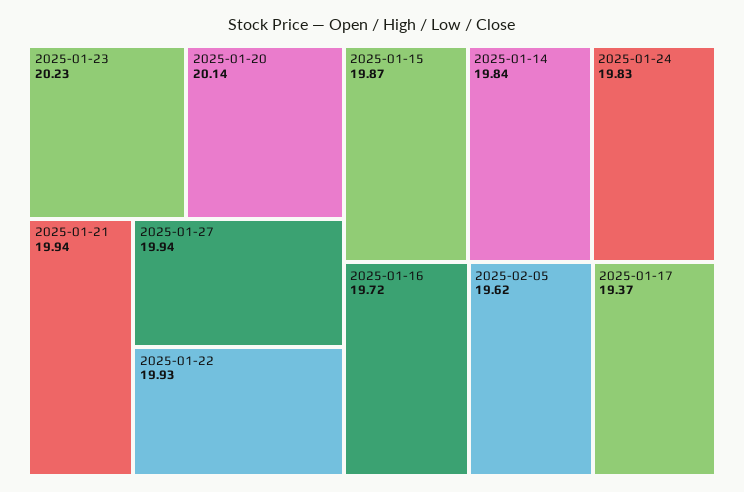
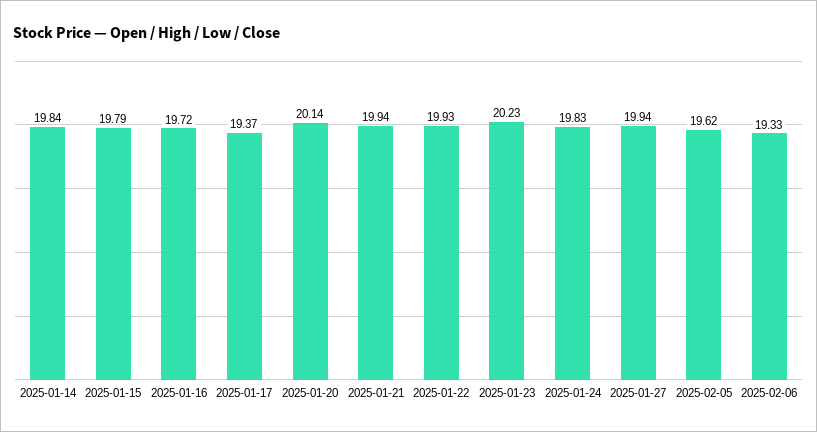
2025-01-15: 19.87 -> 19.79
2025-02-06: none -> 19.33

